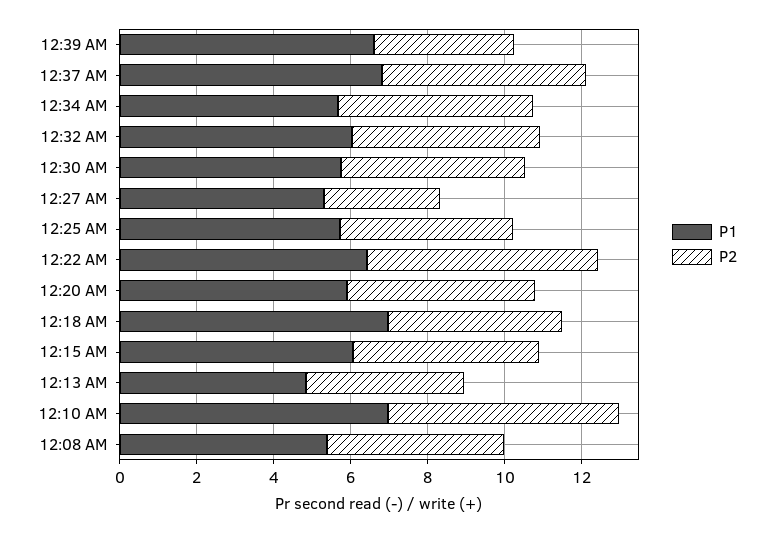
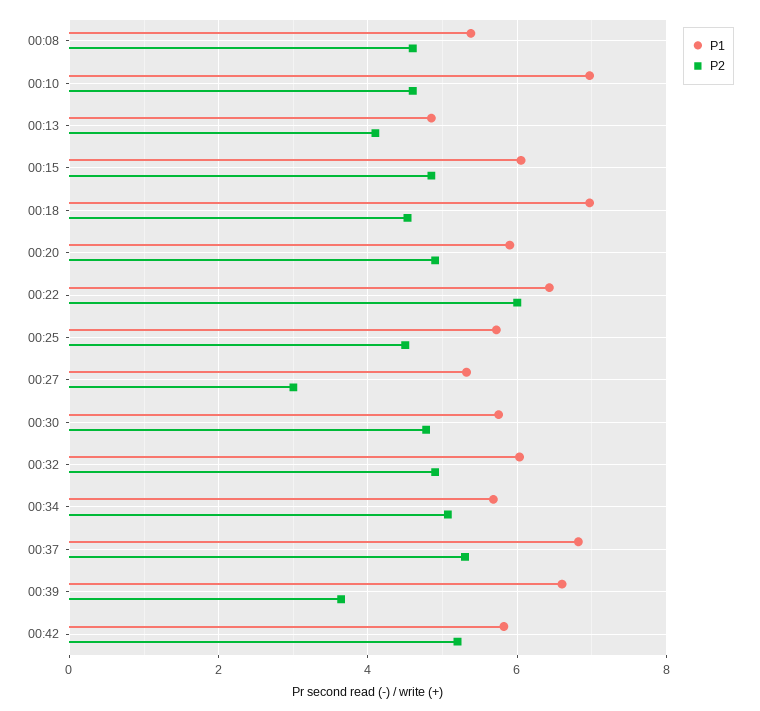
P2, 12:10 AM: 6 -> 4.6
P1, 00:42: none -> 5.8
P2, 00:42: none -> 5.2

